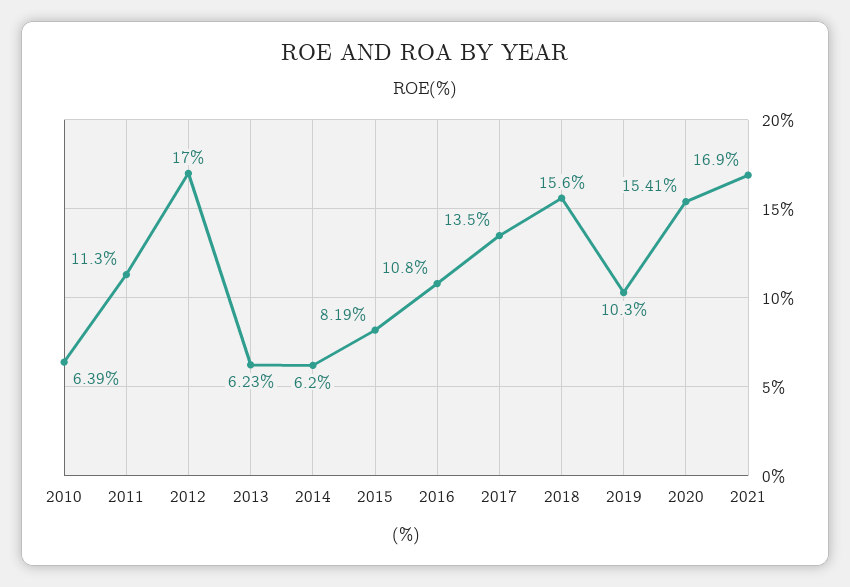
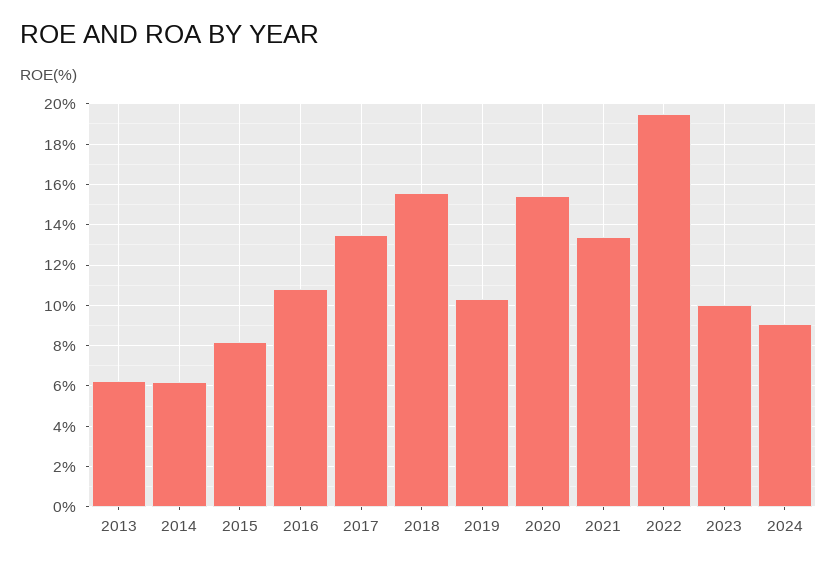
2010: 6.39 -> none
2011: 11.3 -> none
2012: 17 -> none
2021: 16.9 -> 13.5
2022: none -> 19.5
2023: none -> 10
2024: none -> 9

